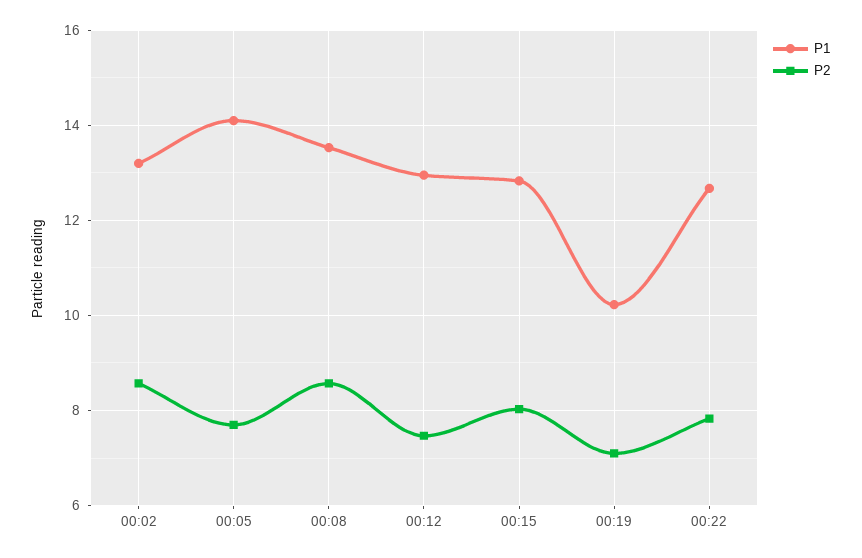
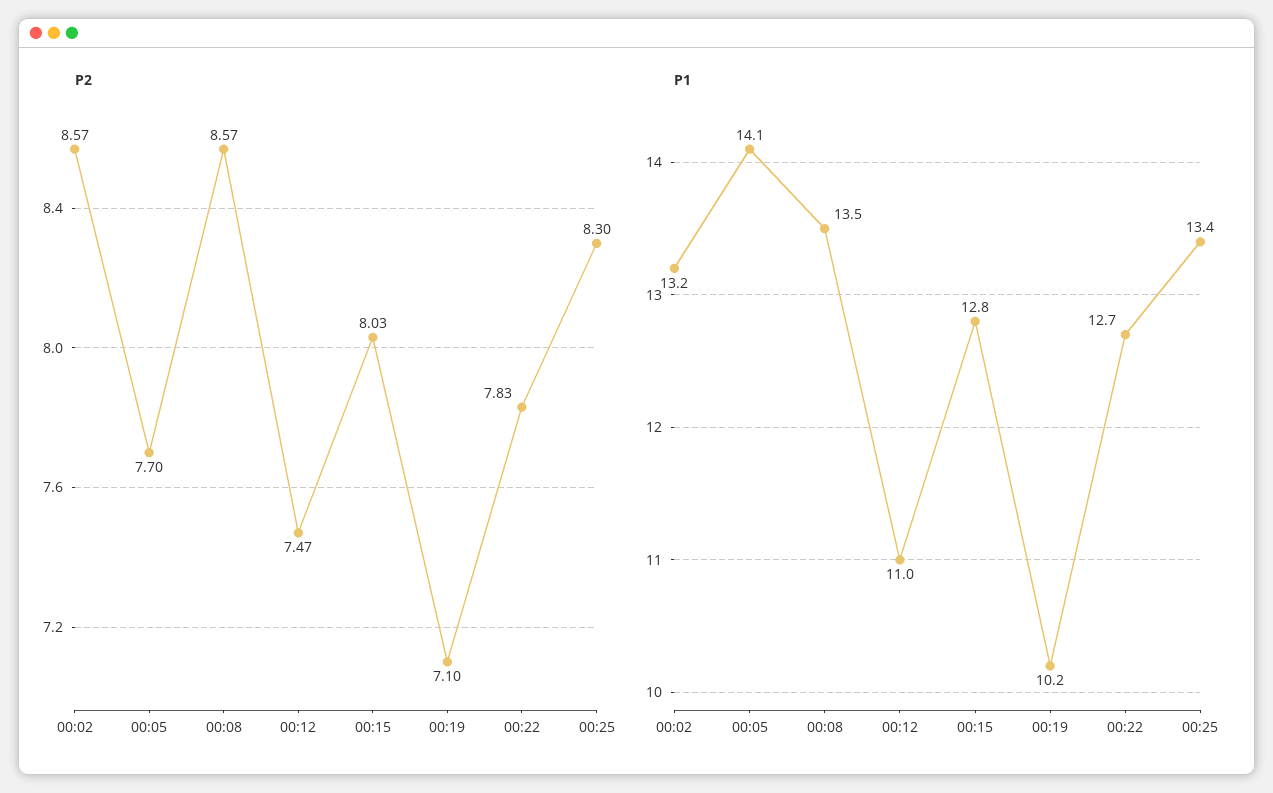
P1, 00:12: 13 -> 11
P2, 00:25: none -> 8.3
P1, 00:25: none -> 13.4

